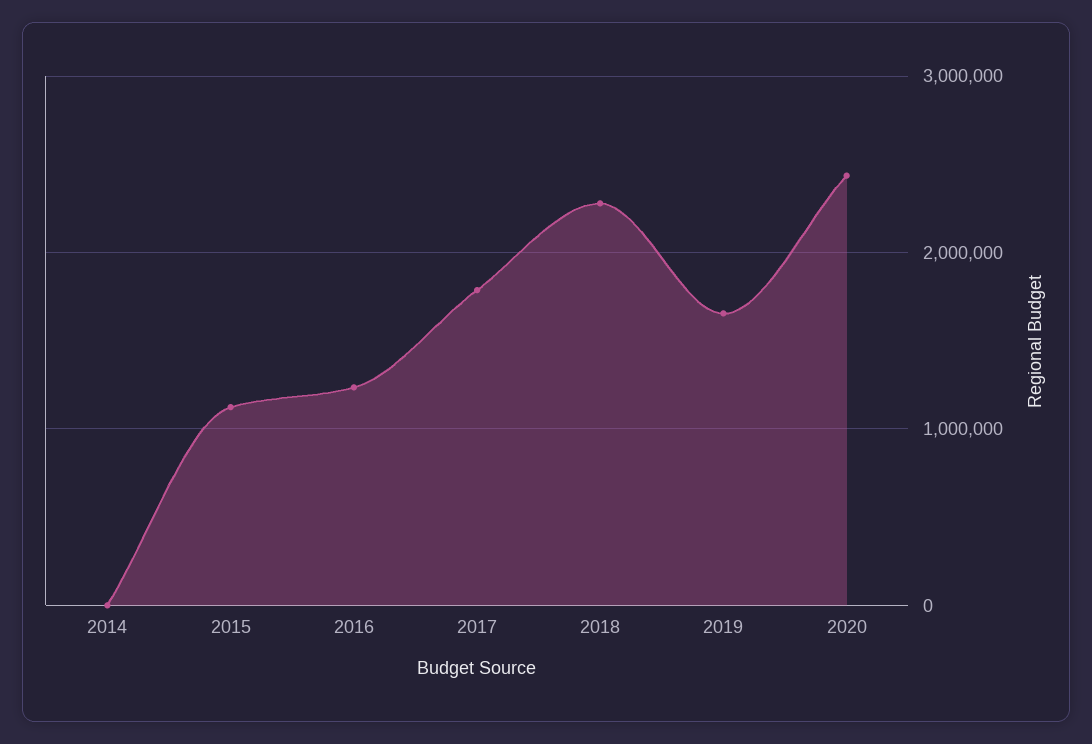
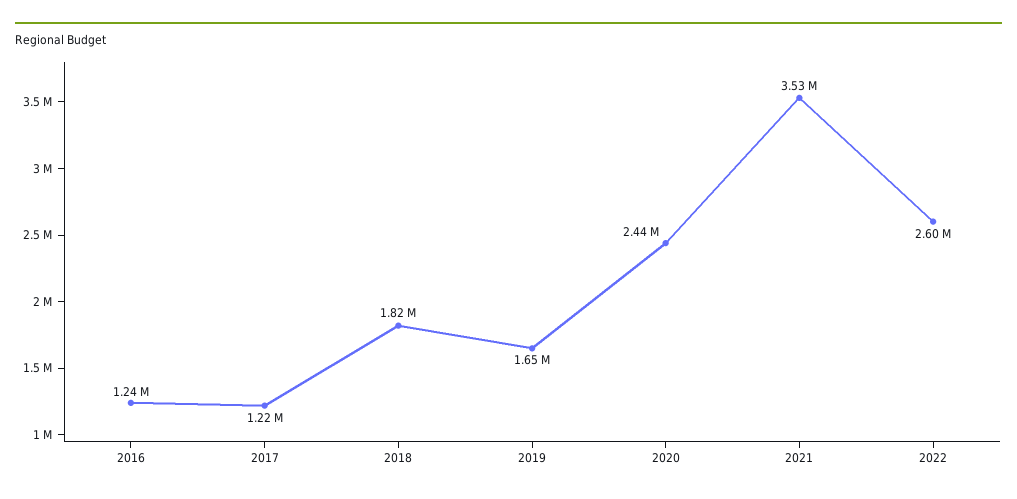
2014: 0 -> none
2015: 1100000 -> none
2017: 1800000 -> 1220000
2018: 2300000 -> 1820000
2021: none -> 3530000
2022: none -> 2600000

